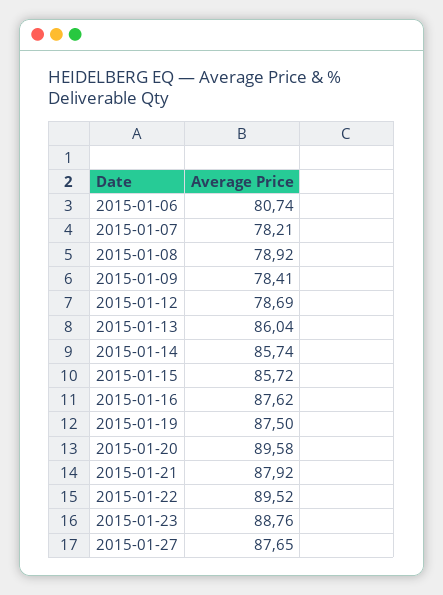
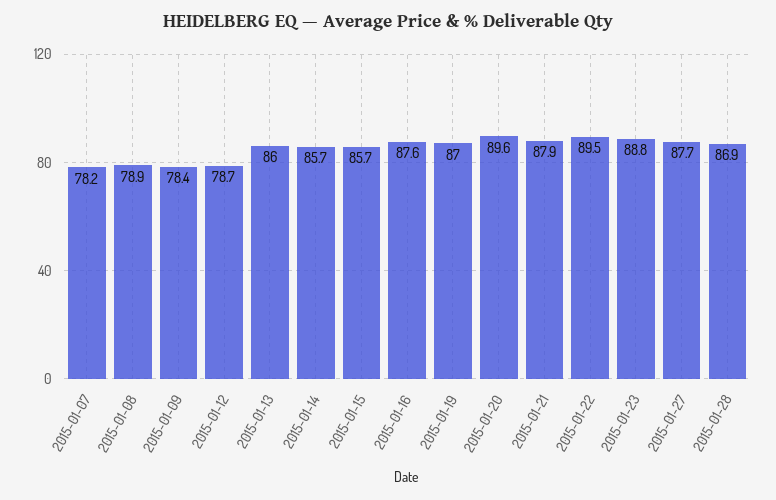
2015-01-06: 80.74 -> none
2015-01-19: 87.5 -> 87
2015-01-28: none -> 86.9

